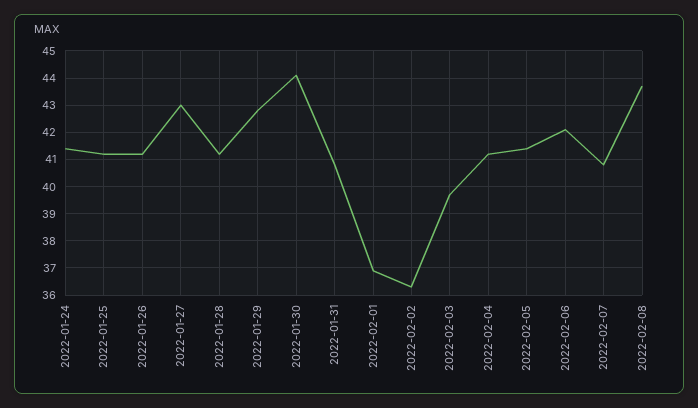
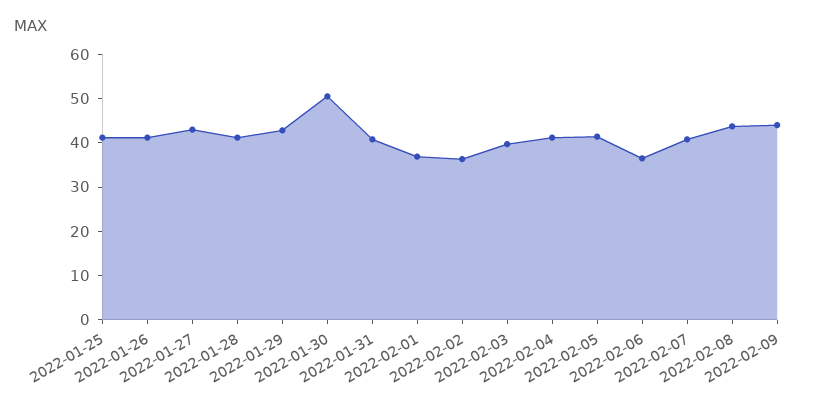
2022-01-24: 41.5 -> none
2022-01-30: 44 -> 50
2022-02-06: 42 -> 36
2022-02-09: none -> 44

